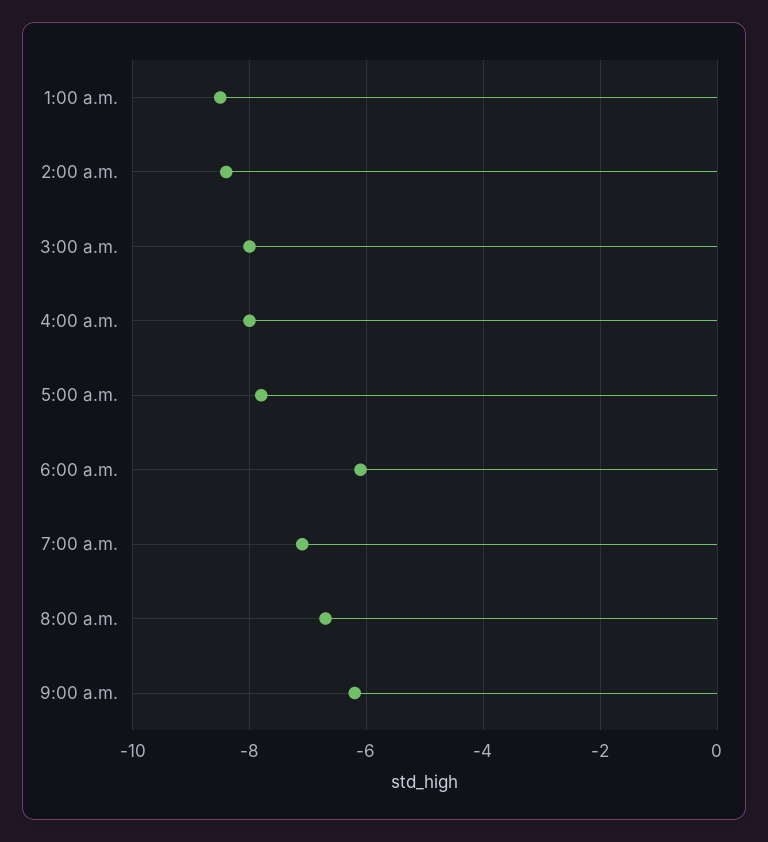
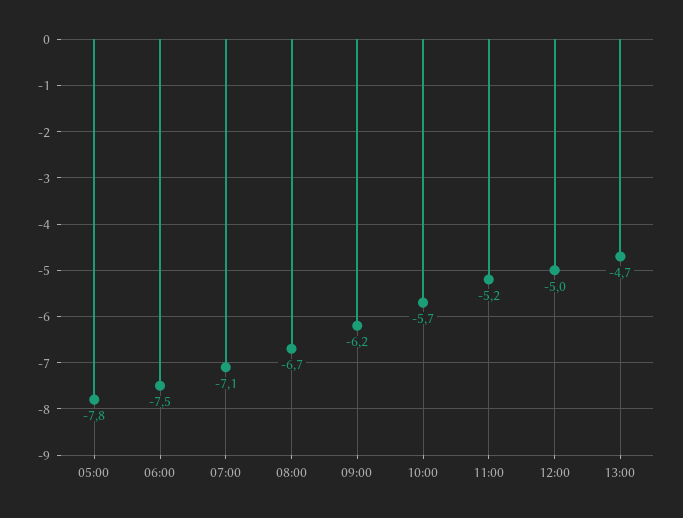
1:00 a.m.: -8.5 -> none
2:00 a.m.: -8.5 -> none
3:00 a.m.: -8 -> none
4:00 a.m.: -8 -> none
6:00 a.m.: -6 -> -7.5
10:00: none -> -5.7
11:00: none -> -5.2
12:00: none -> -5
13:00: none -> -4.7

